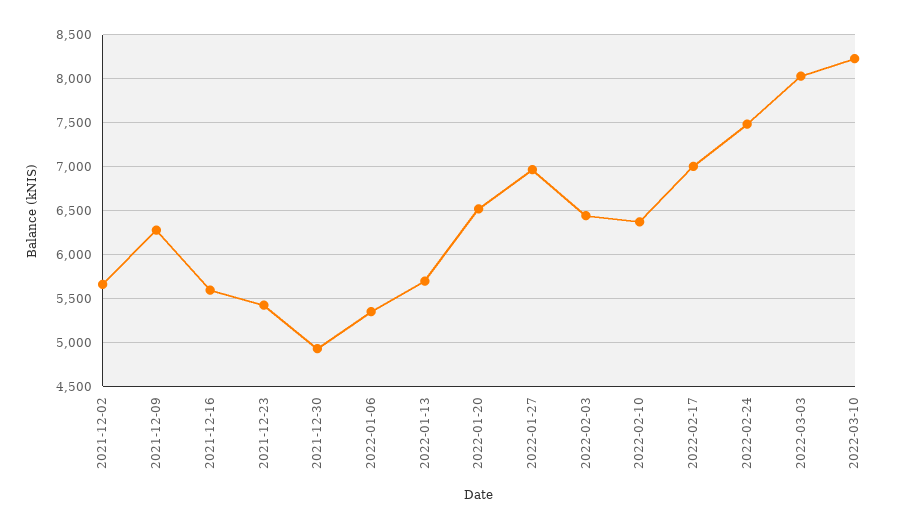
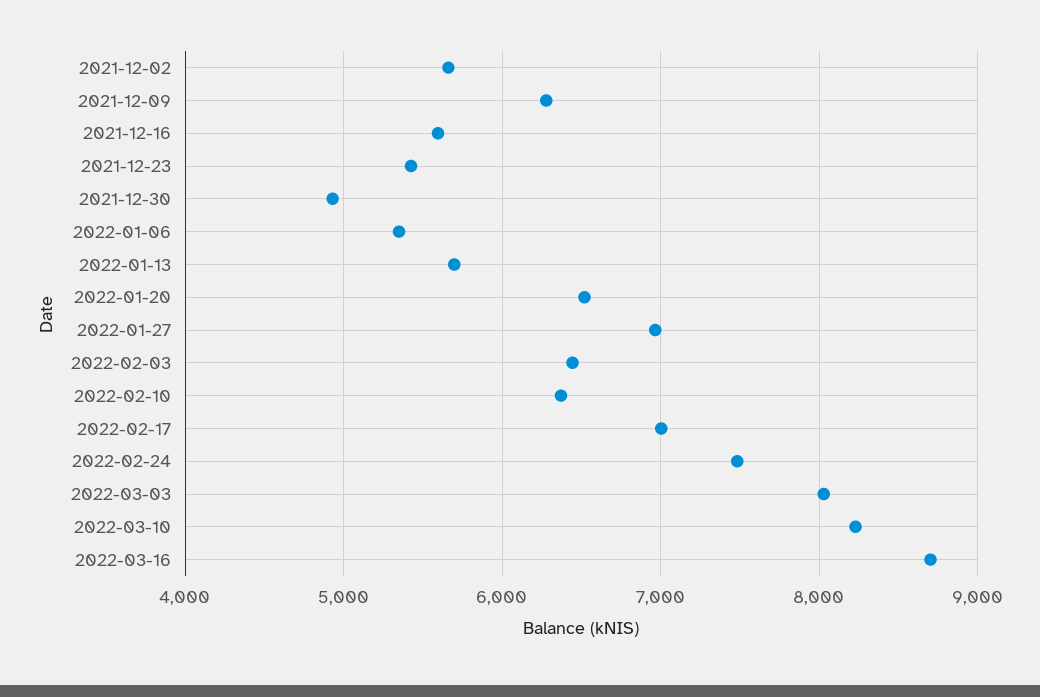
2022-03-16: none -> 8700

